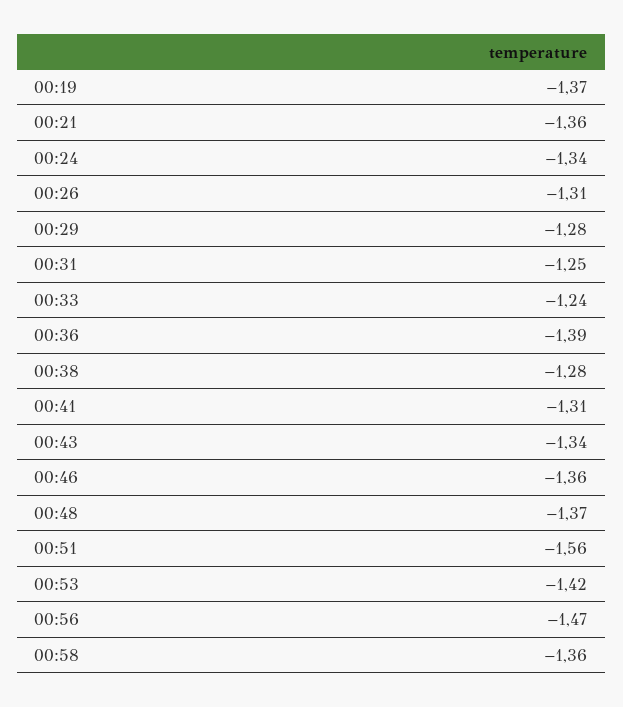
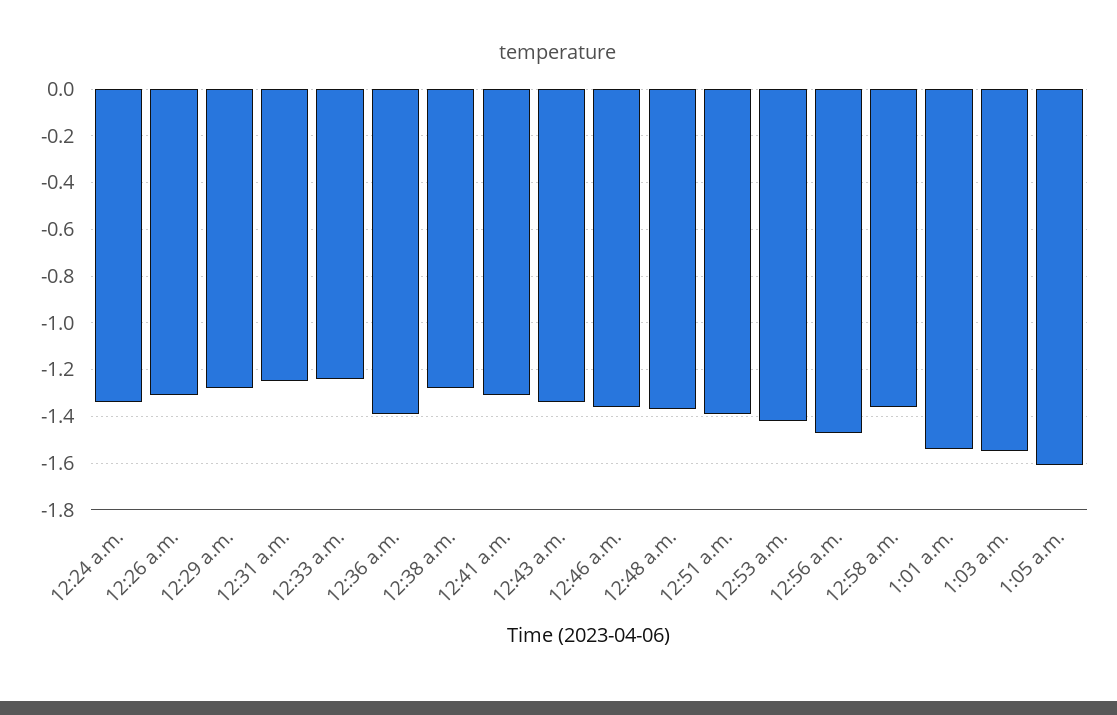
00:19: -1.37 -> none
00:21: -1.36 -> none
00:51: -1.56 -> -1.4
1:01 a.m.: none -> -1.55
1:03 a.m.: none -> -1.55
1:05 a.m.: none -> -1.6

